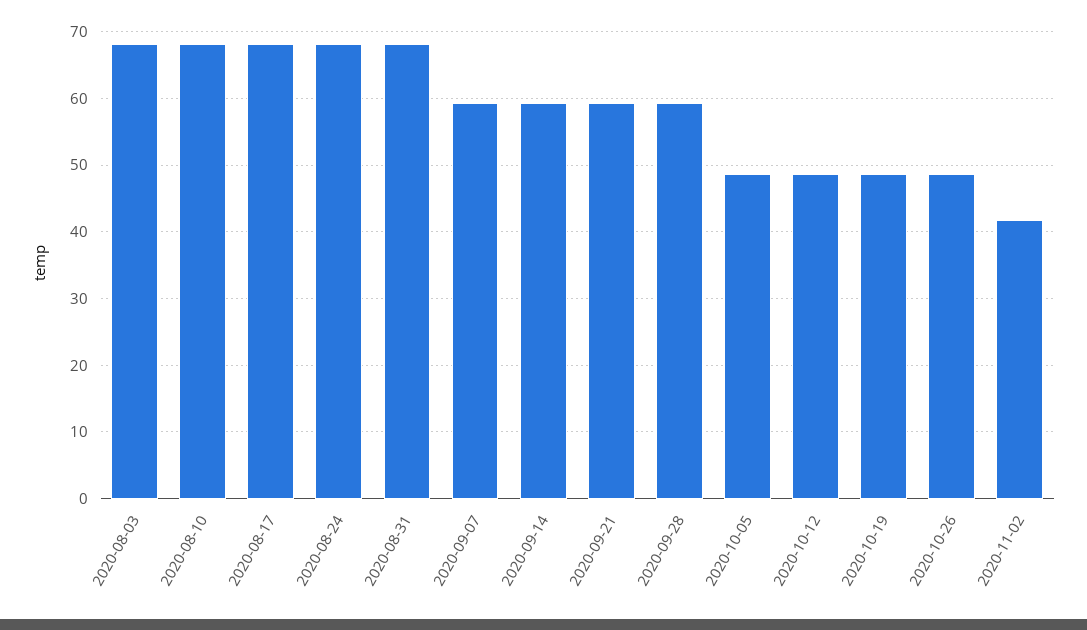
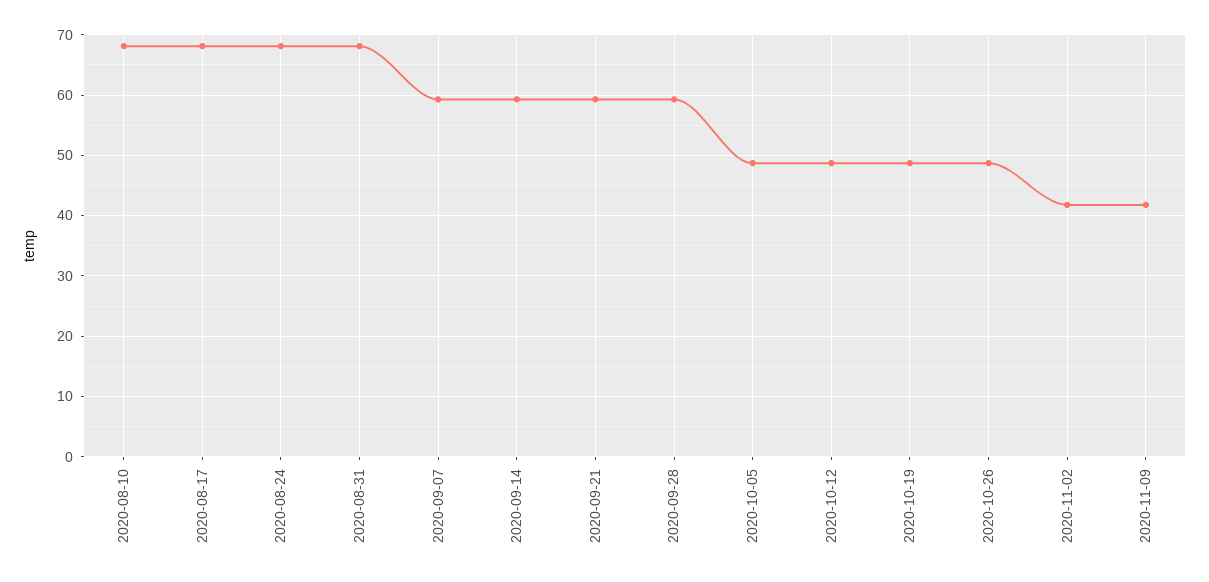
2020-08-03: 68 -> none
2020-11-09: none -> 42

